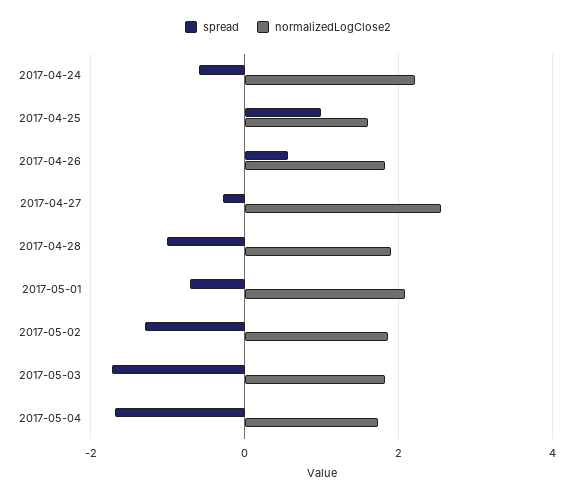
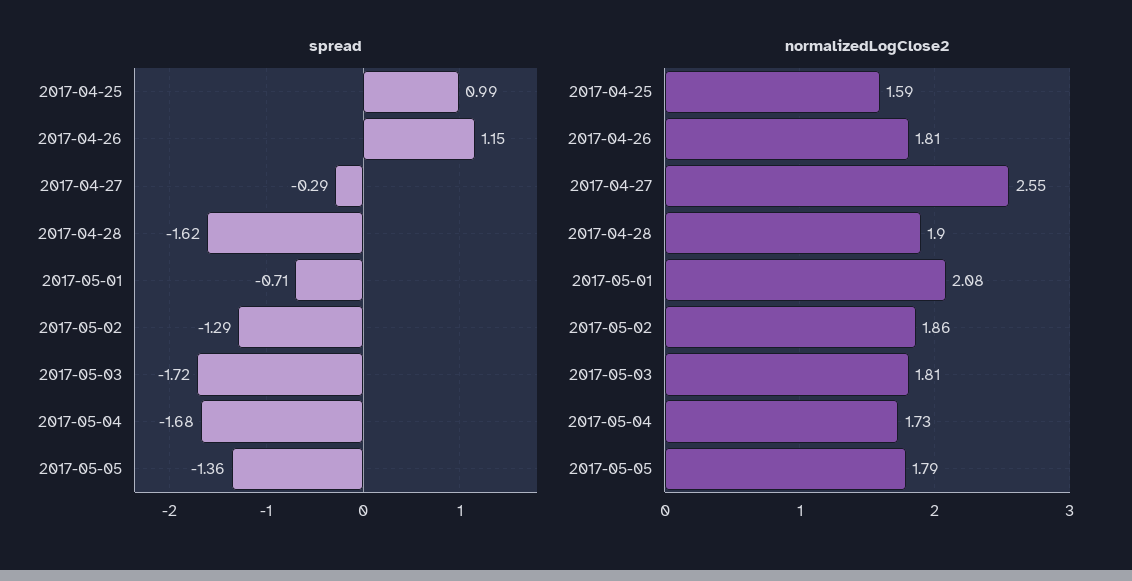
spread, 2017-04-24: -0.6 -> none
normalizedLogClose2, 2017-04-24: 2.2 -> none
spread, 2017-04-26: 0.6 -> 1.15
spread, 2017-04-28: -1 -> -1.62
spread, 2017-05-05: none -> -1.36
normalizedLogClose2, 2017-05-05: none -> 1.79

